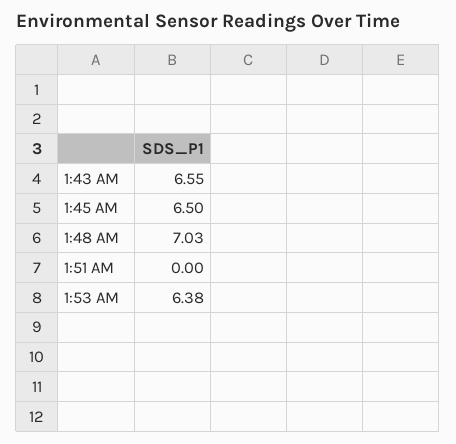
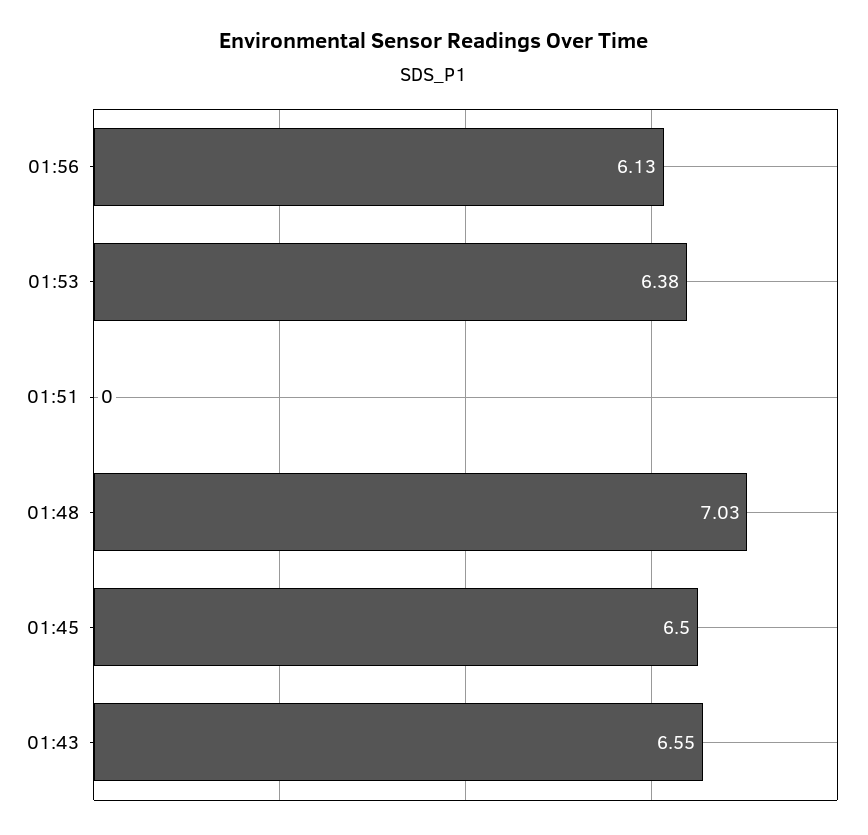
01:56: none -> 6.13

